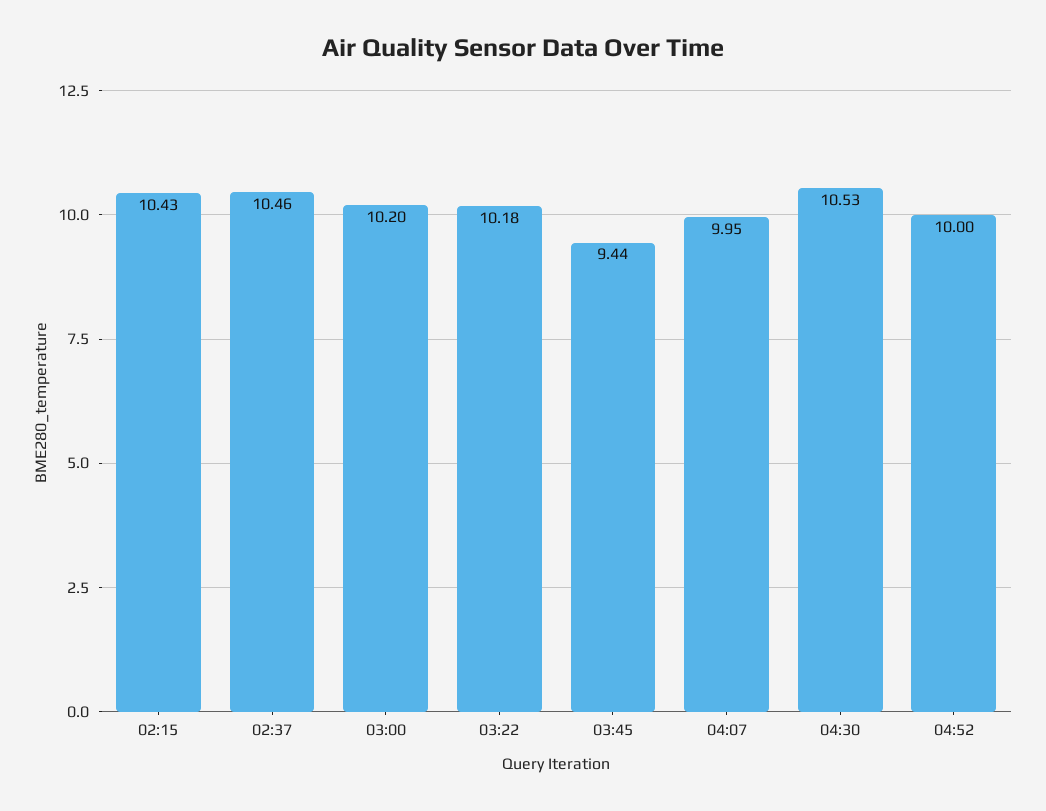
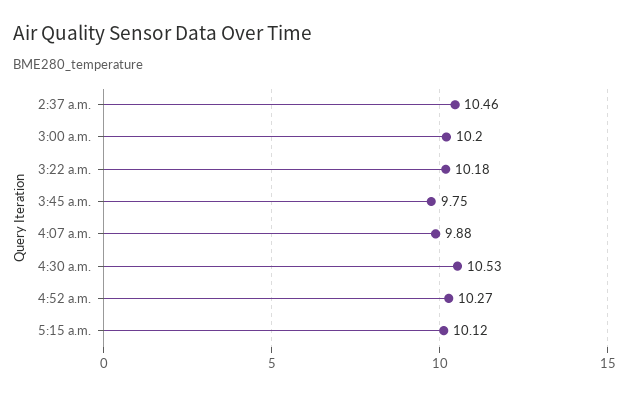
02:15: 10.43 -> none
03:45: 9.44 -> 9.75
04:07: 9.95 -> 9.88
04:52: 10 -> 10.27
5:15 a.m.: none -> 10.12

